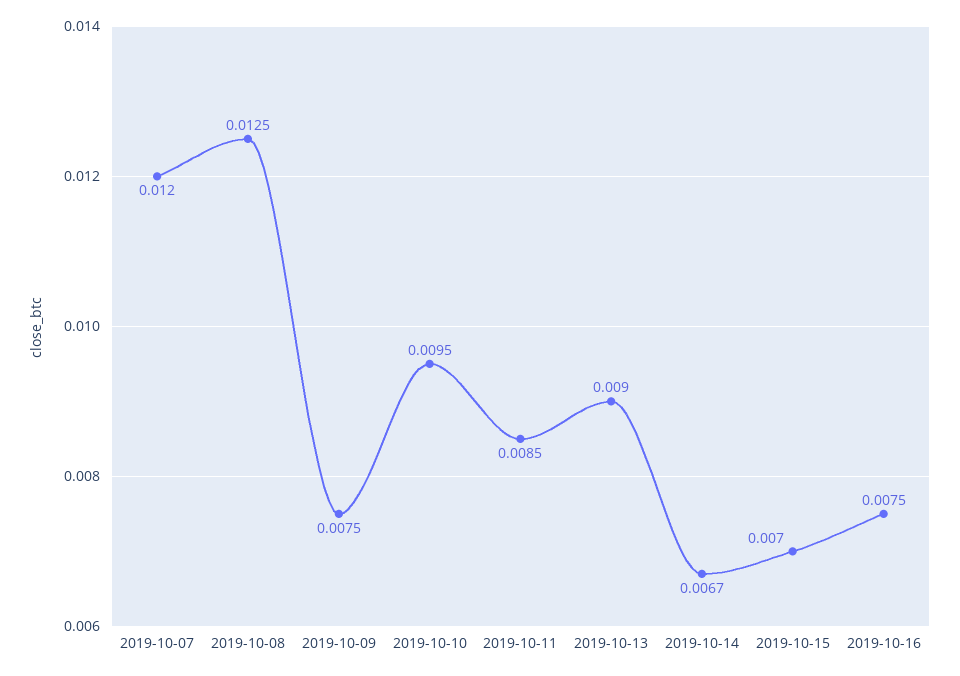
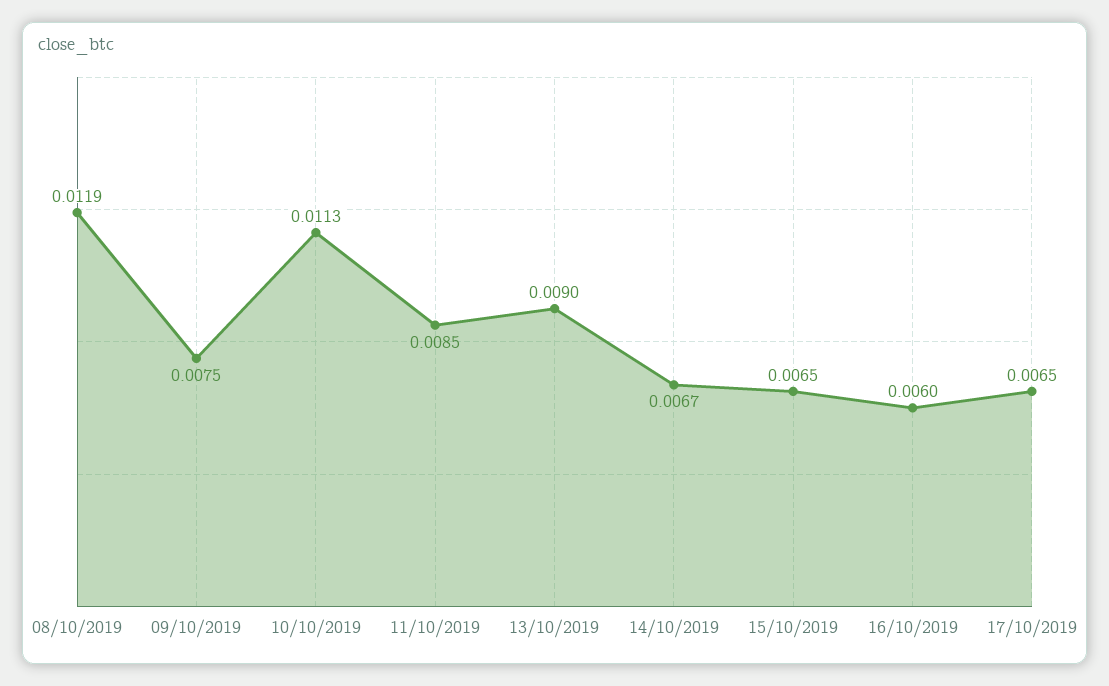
2019-10-07: 0.012 -> none
2019-10-08: 0.0125 -> 0.0119
2019-10-10: 0.0095 -> 0.0113
2019-10-15: 0.007 -> 0.0065
2019-10-16: 0.0075 -> 0.006
17/10/2019: none -> 0.0065

